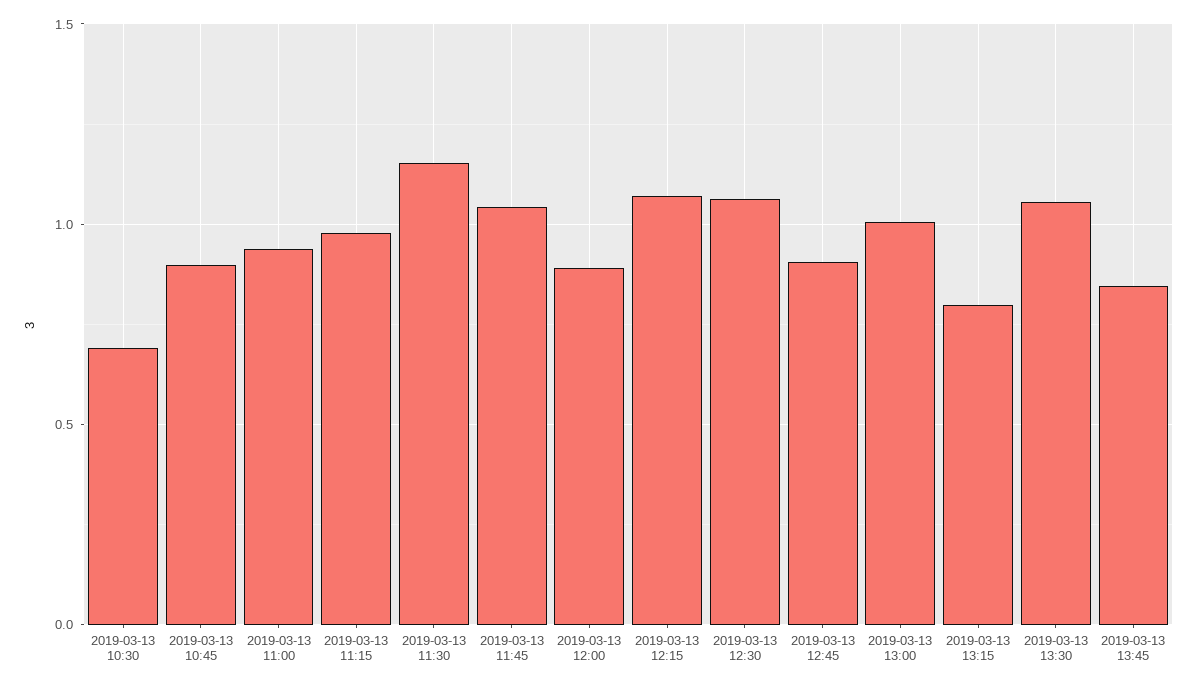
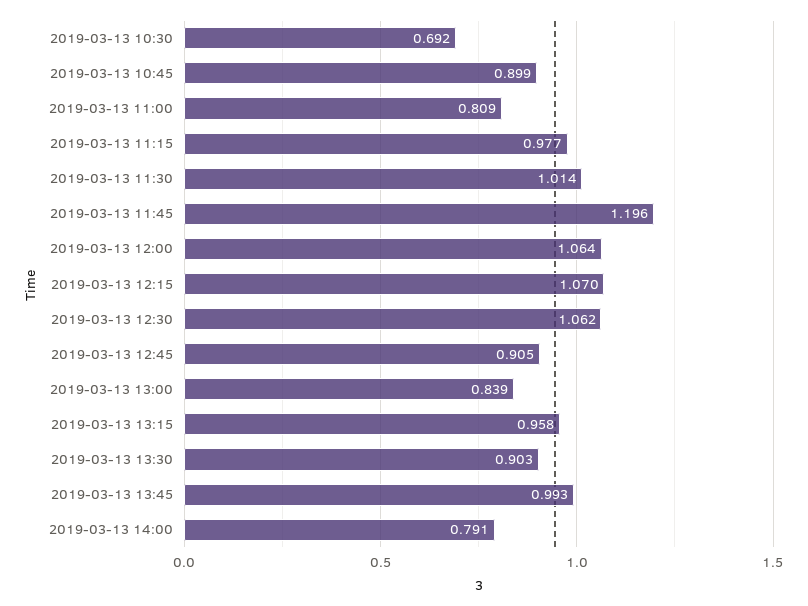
2019-03-13 11:00: 0.95 -> 0.809
2019-03-13 11:30: 1.15 -> 1.014
2019-03-13 11:45: 1.05 -> 1.196
2019-03-13 12:00: 0.9 -> 1.064
2019-03-13 13:00: 1 -> 0.839
2019-03-13 13:15: 0.8 -> 0.958
2019-03-13 13:30: 1.05 -> 0.903
2019-03-13 13:45: 0.85 -> 0.993
2019-03-13 14:00: none -> 0.791

